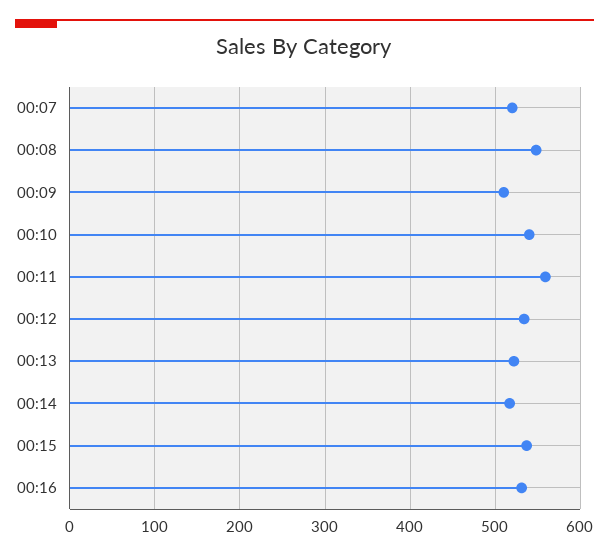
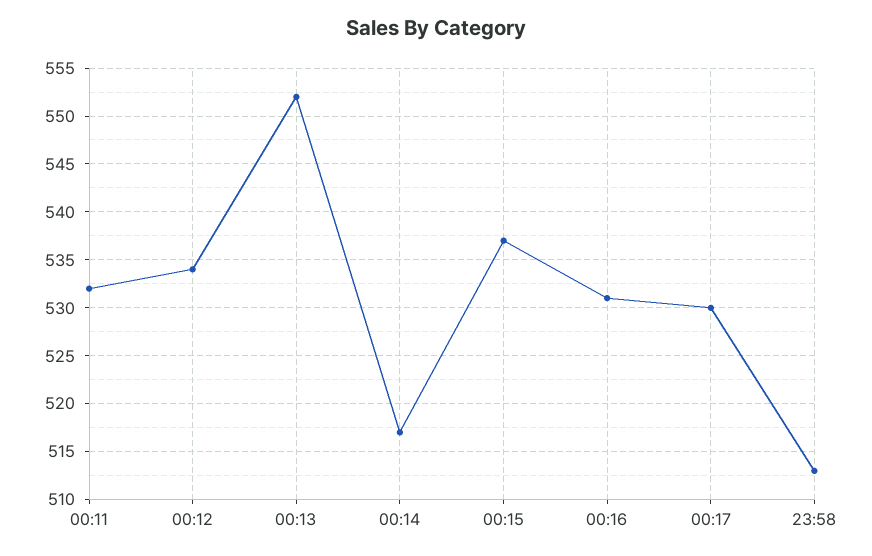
00:07: 520 -> none
00:08: 550 -> none
00:09: 510 -> none
00:10: 540 -> none
00:11: 560 -> 532
00:13: 520 -> 552
00:17: none -> 530
23:58: none -> 513

